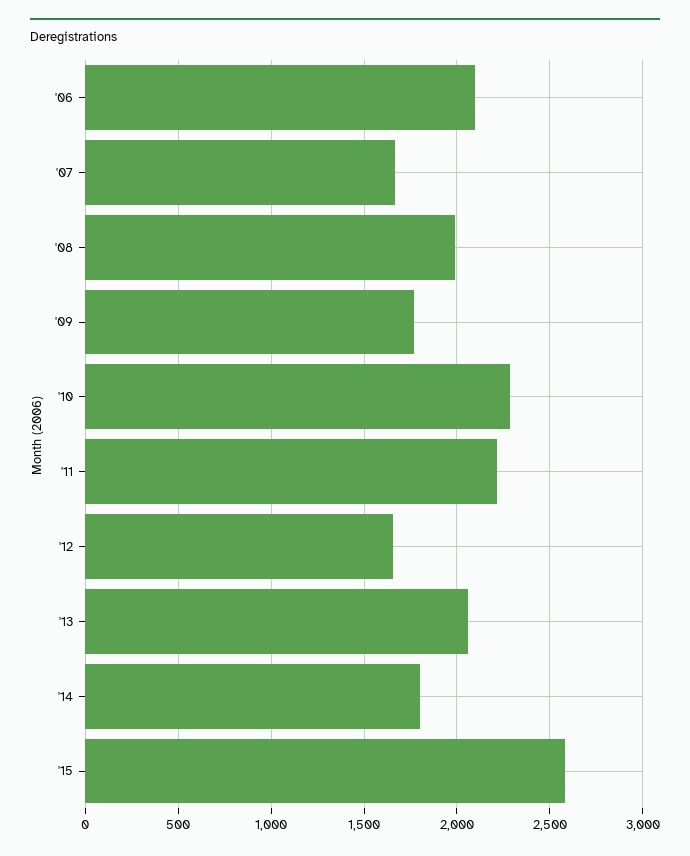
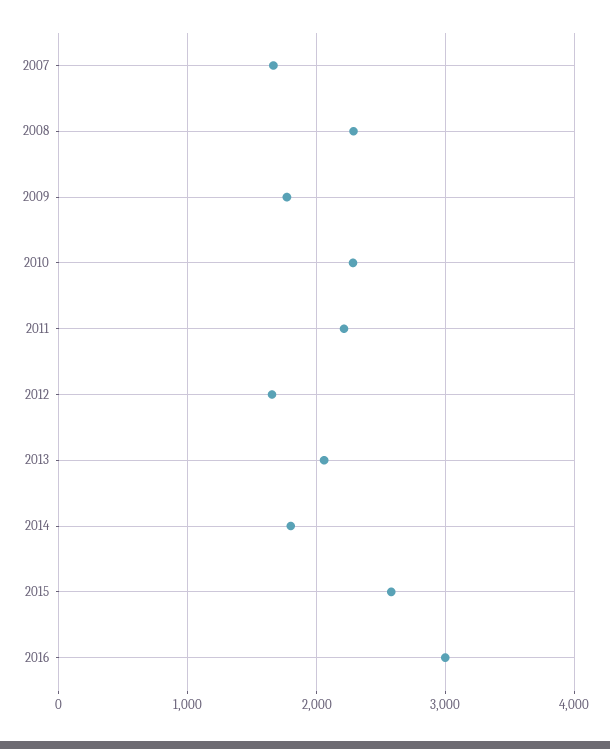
'06: 2100 -> none
'08: 2000 -> 2300
2016: none -> 3000

